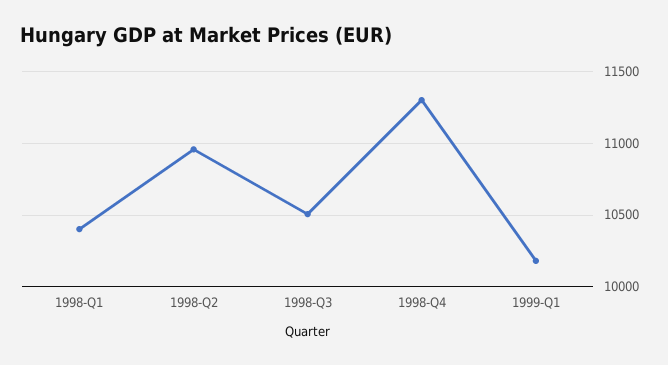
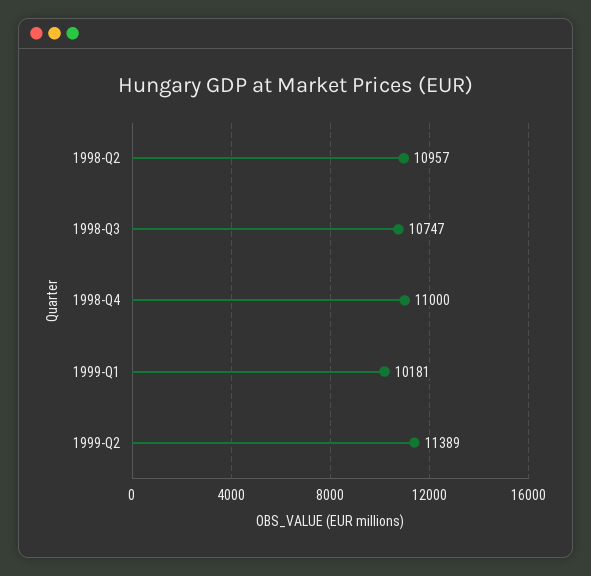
1998-Q1: 10400 -> none
1998-Q3: 10500 -> 10747
1998-Q4: 11300 -> 11000
1999-Q2: none -> 11389

